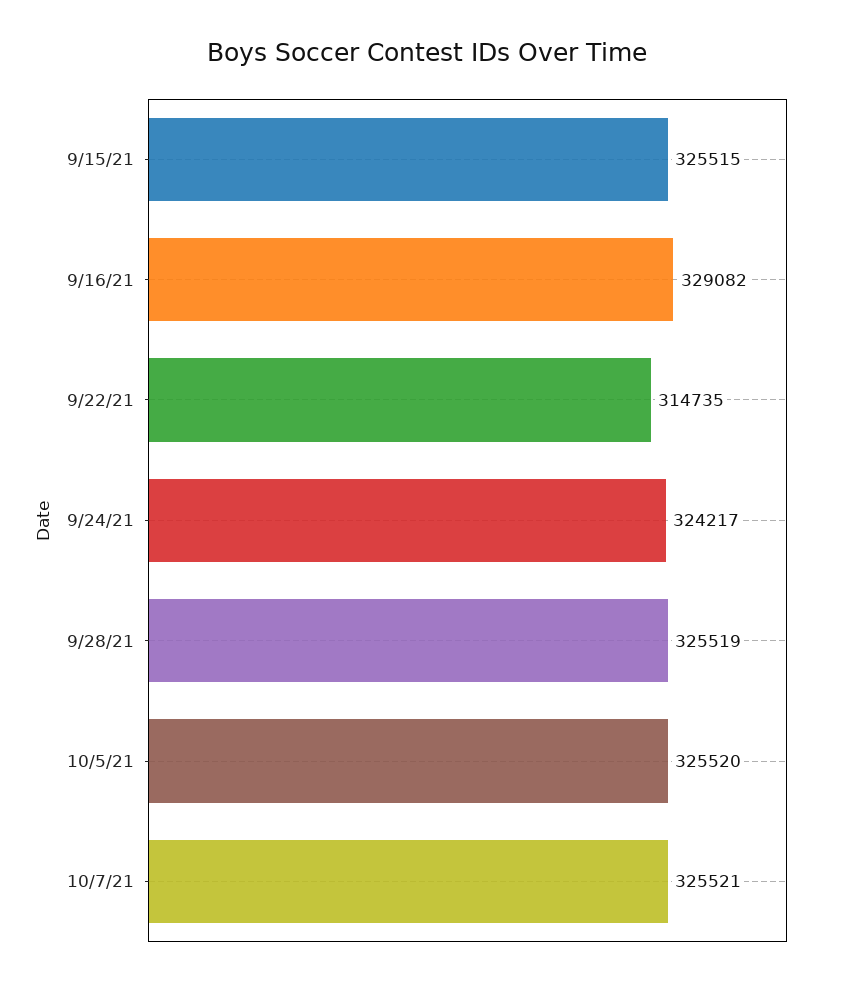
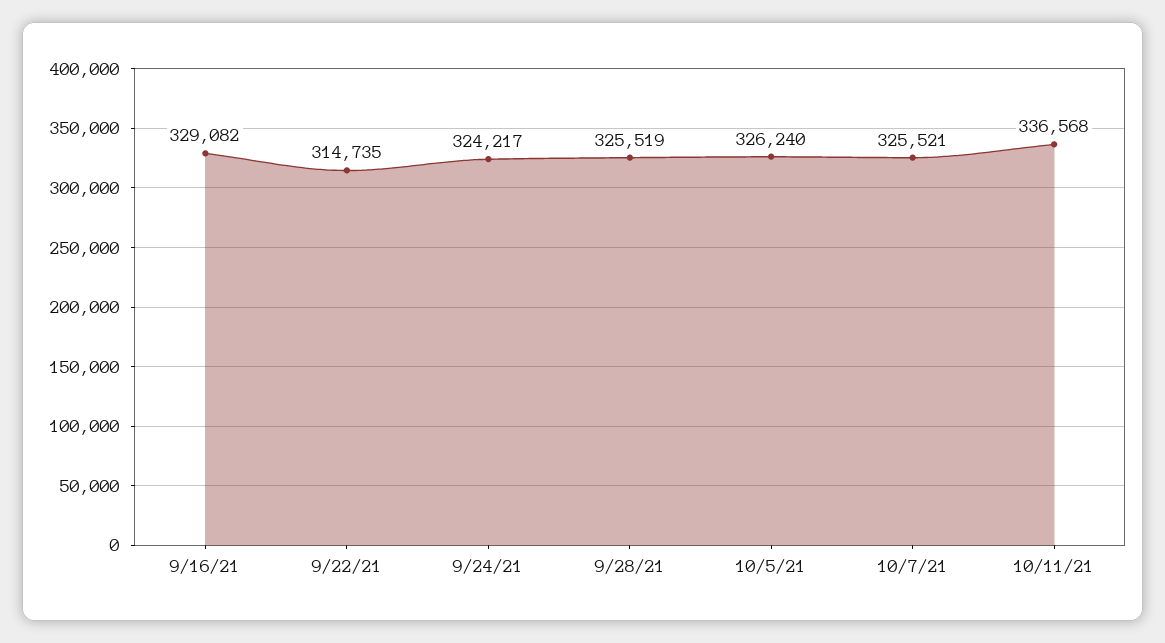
9/15/21: 325515 -> none
10/5/21: 325520 -> 326240
10/11/21: none -> 336568

